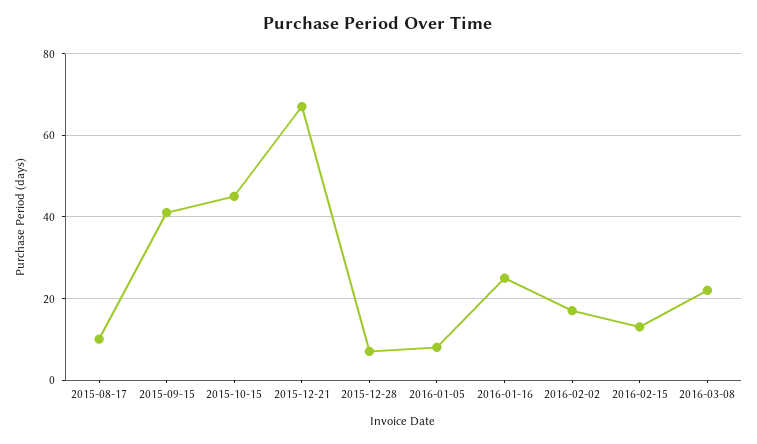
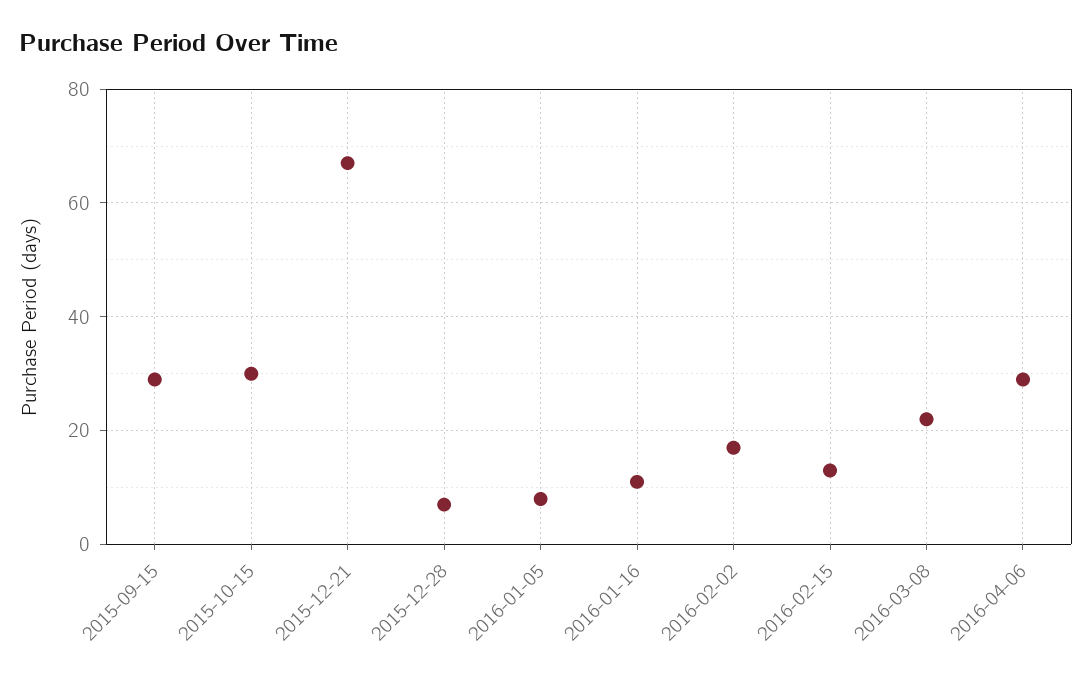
2015-08-17: 10 -> none
2015-09-15: 40 -> 30
2015-10-15: 45 -> 30
2016-01-16: 25 -> 10
2016-04-06: none -> 30

